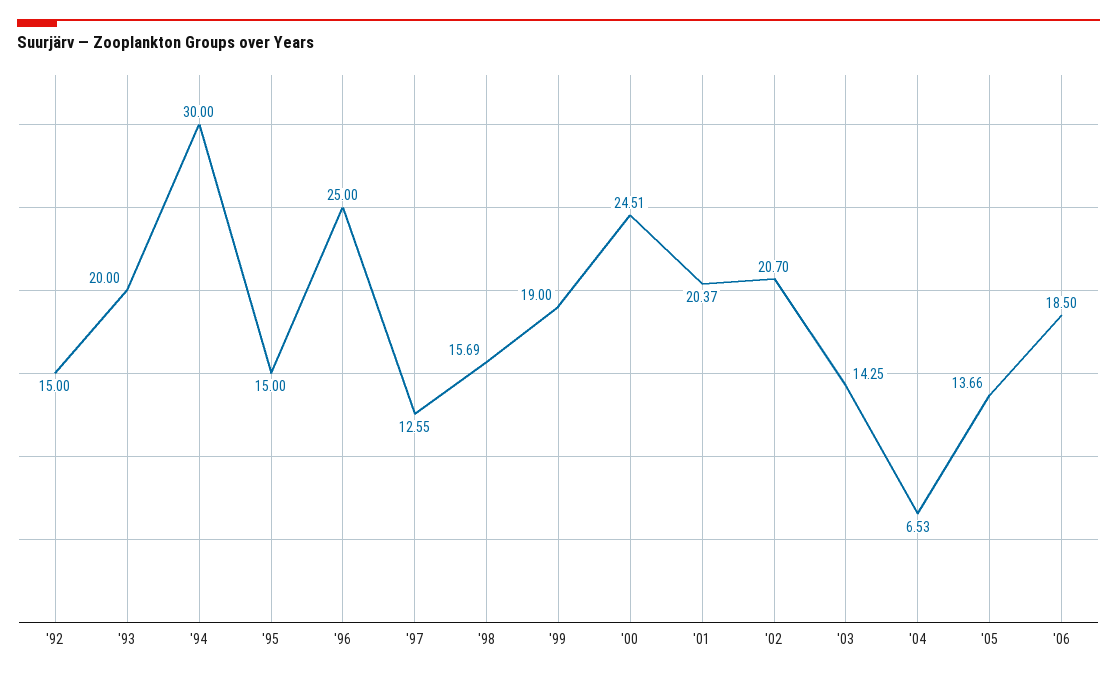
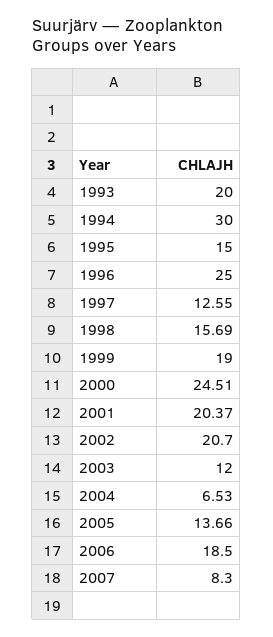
'92: 15 -> none
'03: 14.25 -> 12
2007: none -> 8.3

